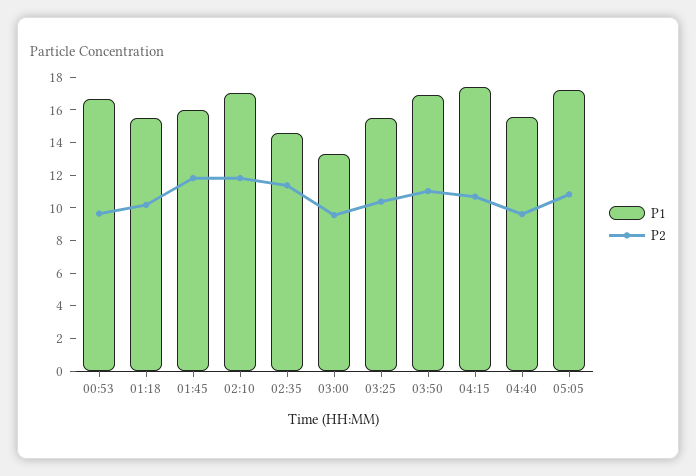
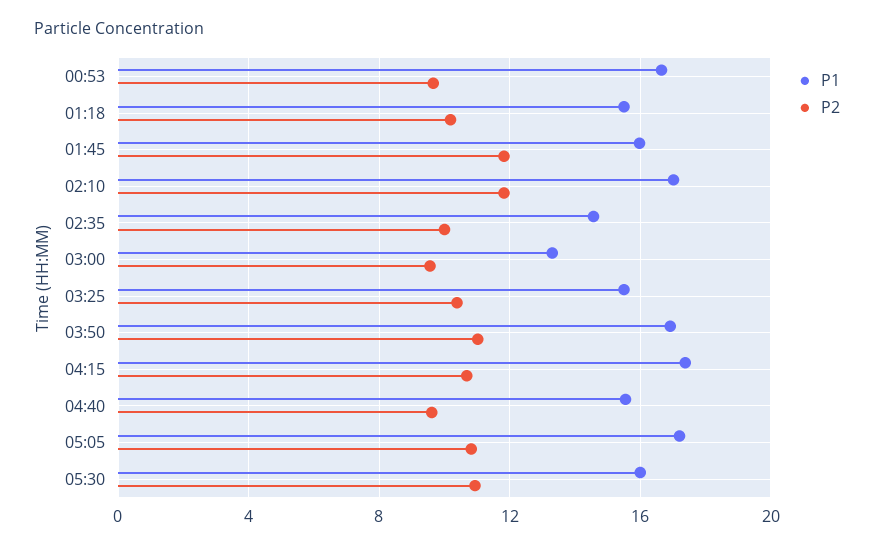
P2, 02:35: 11.5 -> 10
P1, 05:30: none -> 16
P2, 05:30: none -> 11

